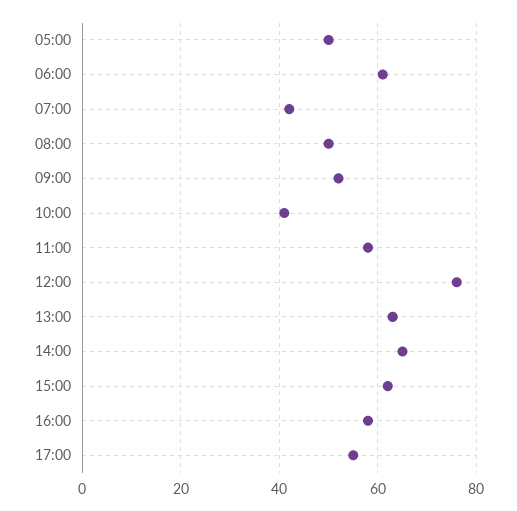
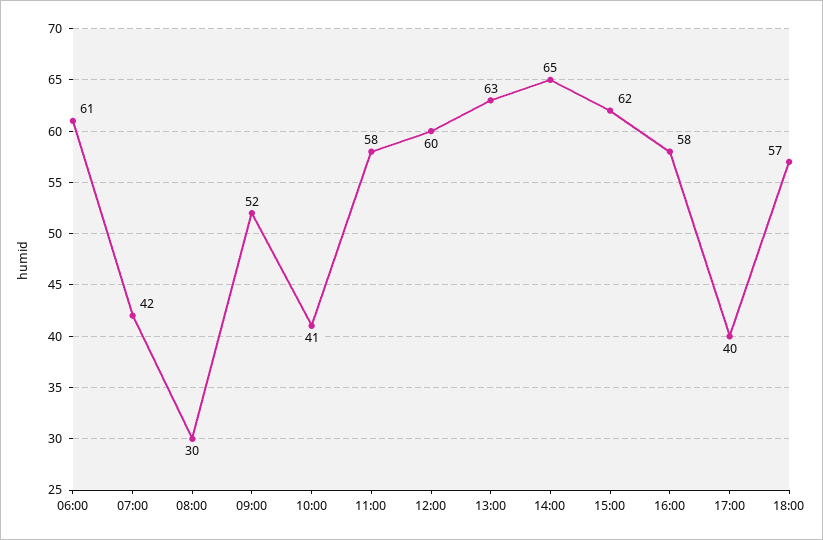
05:00: 50 -> none
08:00: 50 -> 30
12:00: 75 -> 60
17:00: 55 -> 40
18:00: none -> 57

